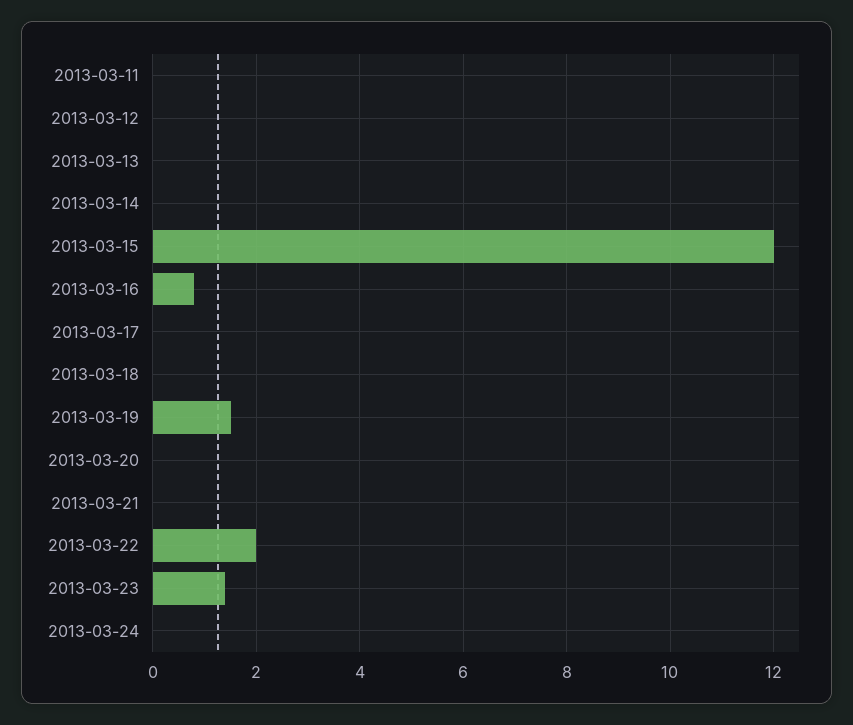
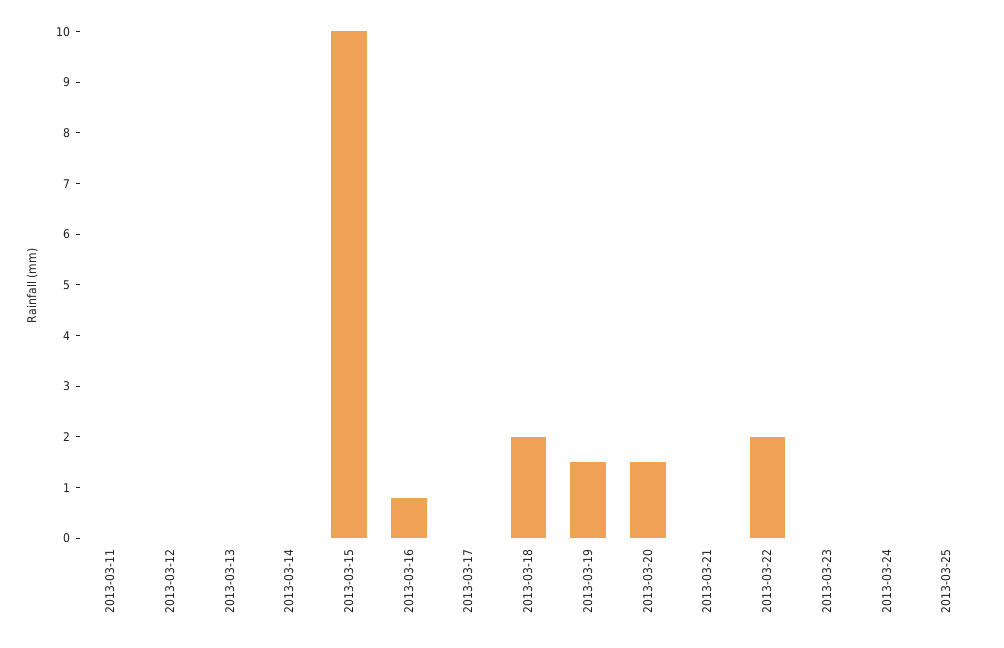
2013-03-15: 12 -> 10
2013-03-18: 0 -> 2
2013-03-20: 0 -> 1.5
2013-03-23: 1.5 -> 0
2013-03-25: none -> 0

